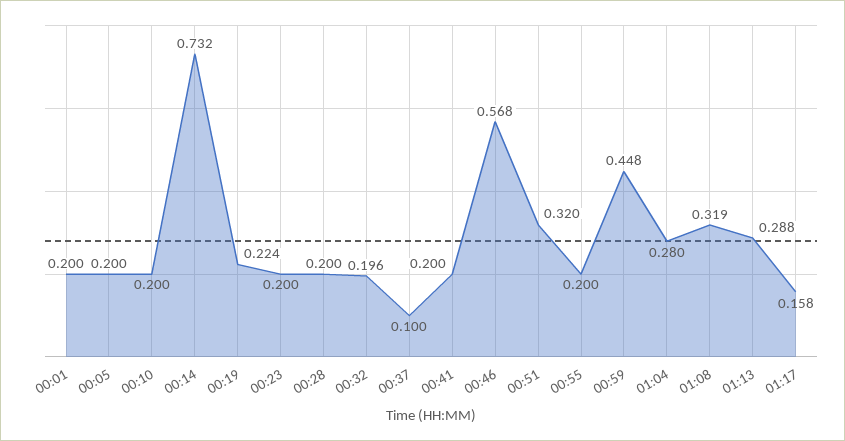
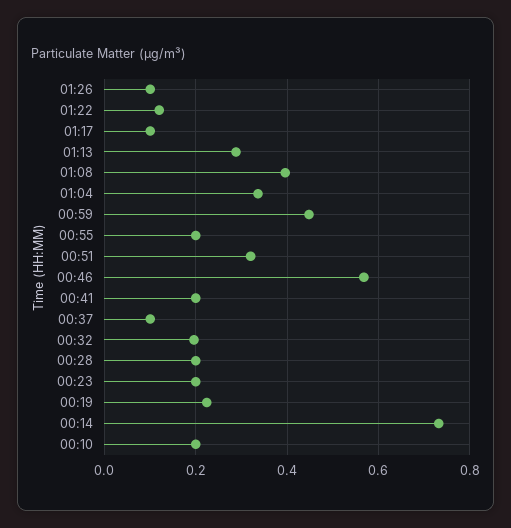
00:01: 0.2 -> none
00:05: 0.2 -> none
01:04: 0.28 -> 0.34
01:08: 0.319 -> 0.4
01:17: 0.158 -> 0.1
01:26: none -> 0.1
01:22: none -> 0.12

